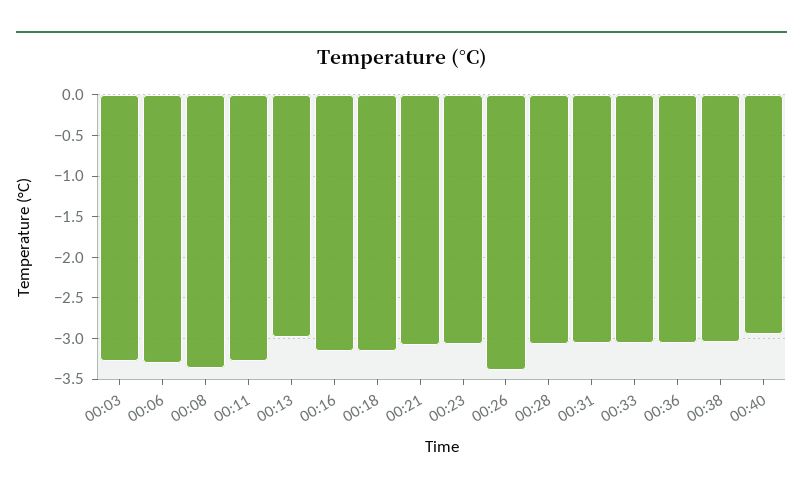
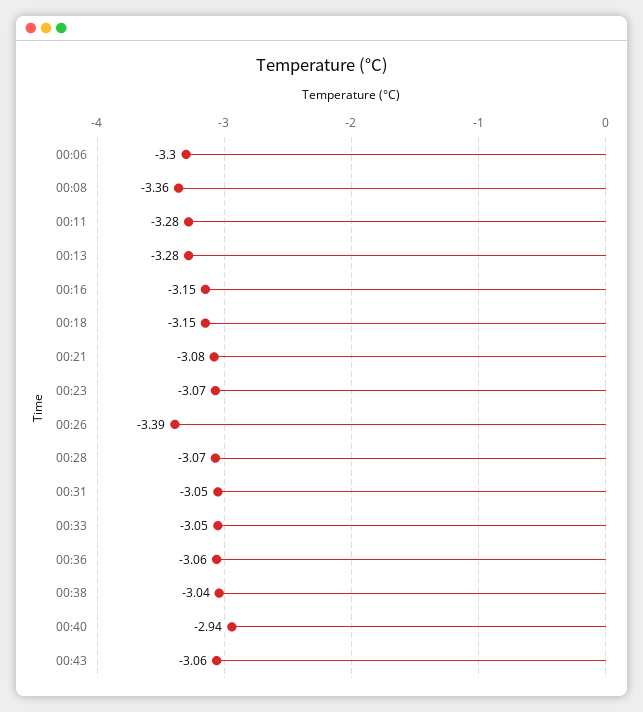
00:03: -3.3 -> none
00:13: -3 -> -3.28
00:43: none -> -3.06

